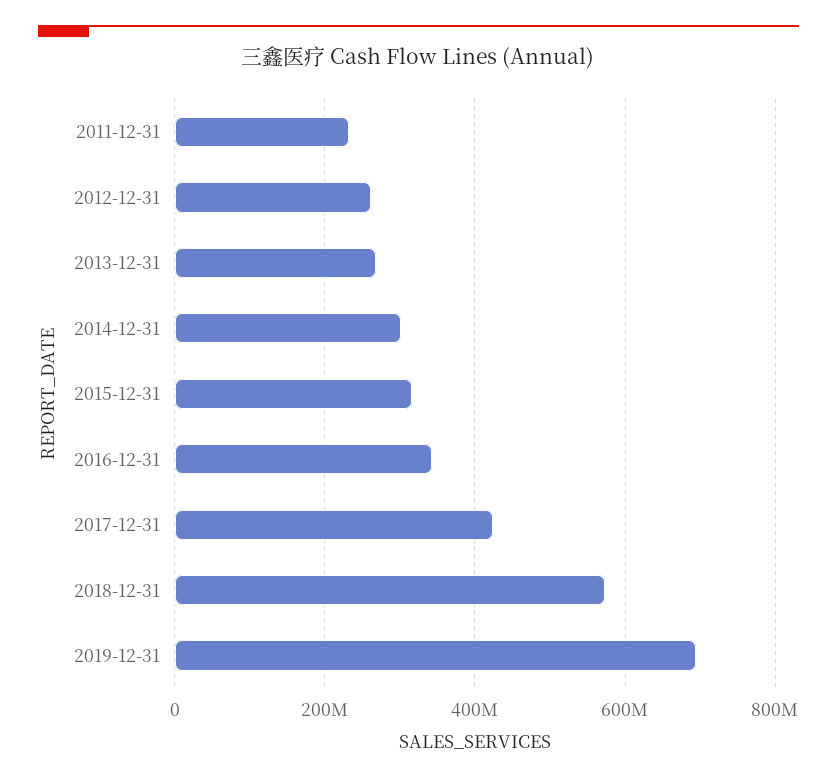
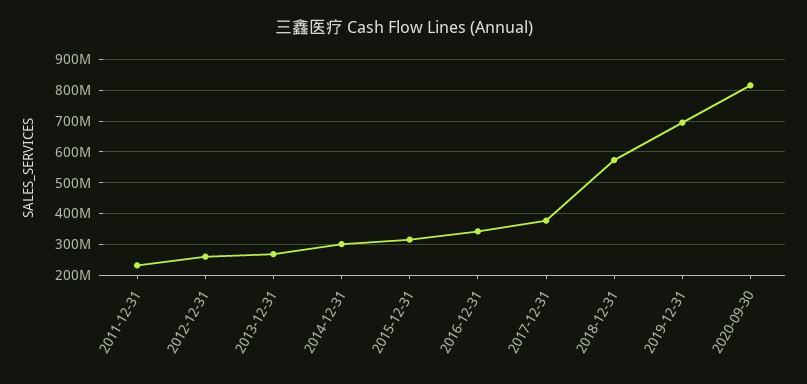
2017-12-31: 420000000 -> 380000000
2020-09-30: none -> 820000000

